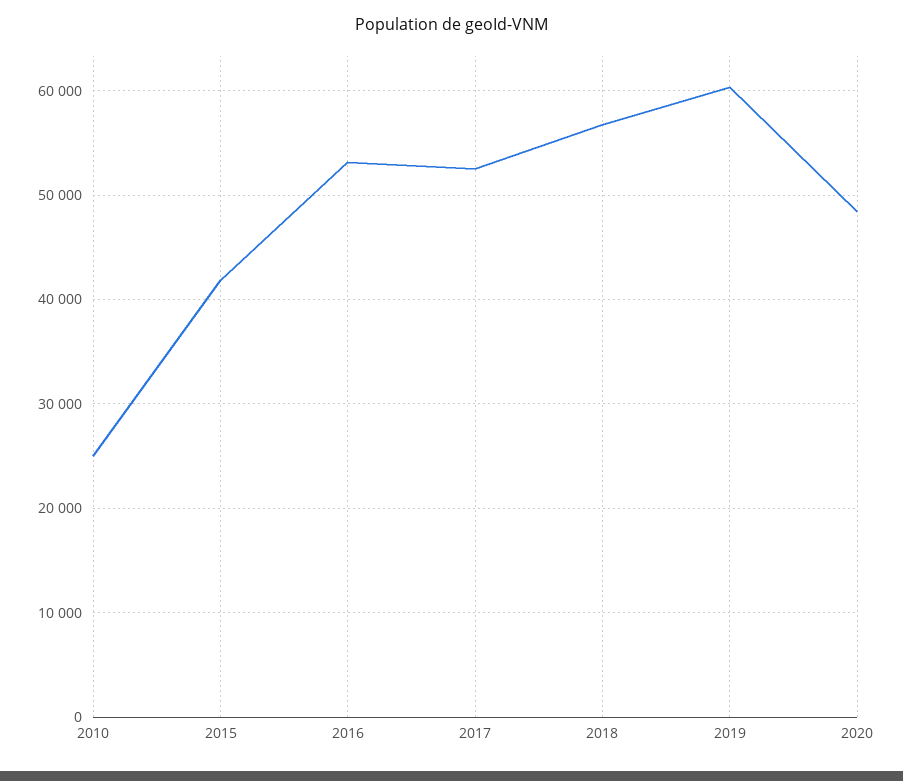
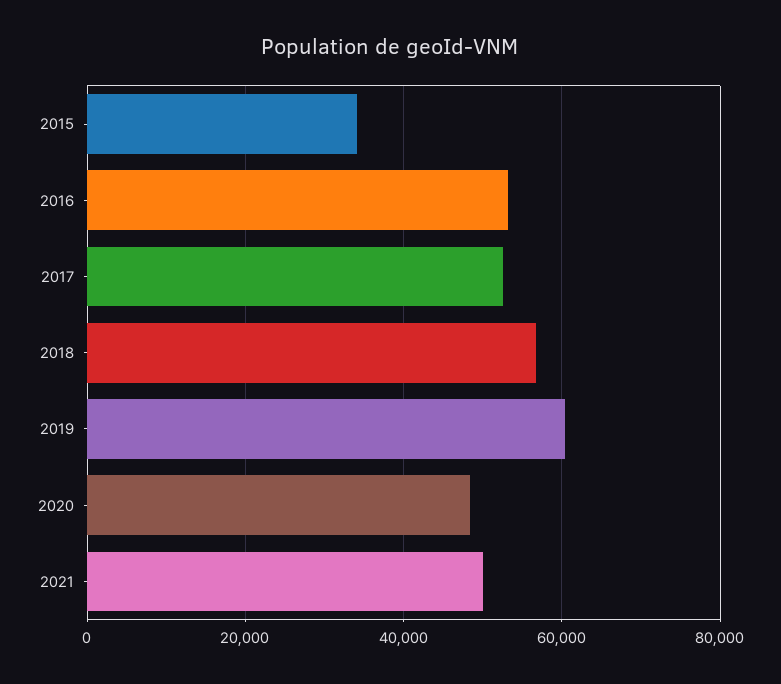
2010: 25000 -> none
2015: 42000 -> 34000
2021: none -> 50000

